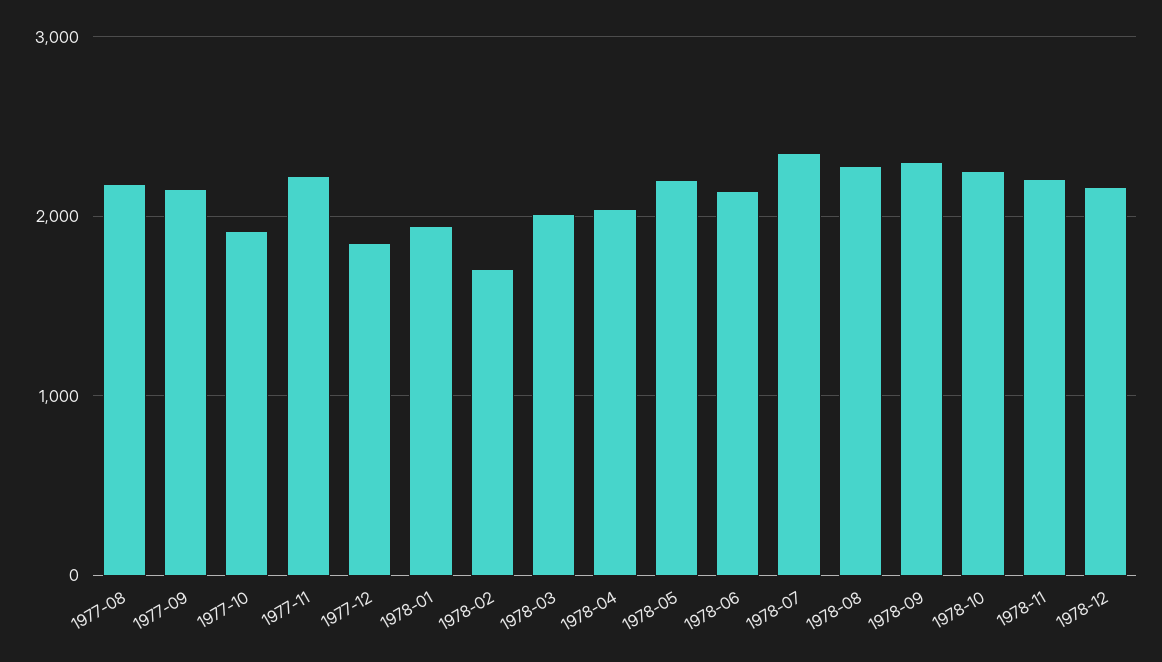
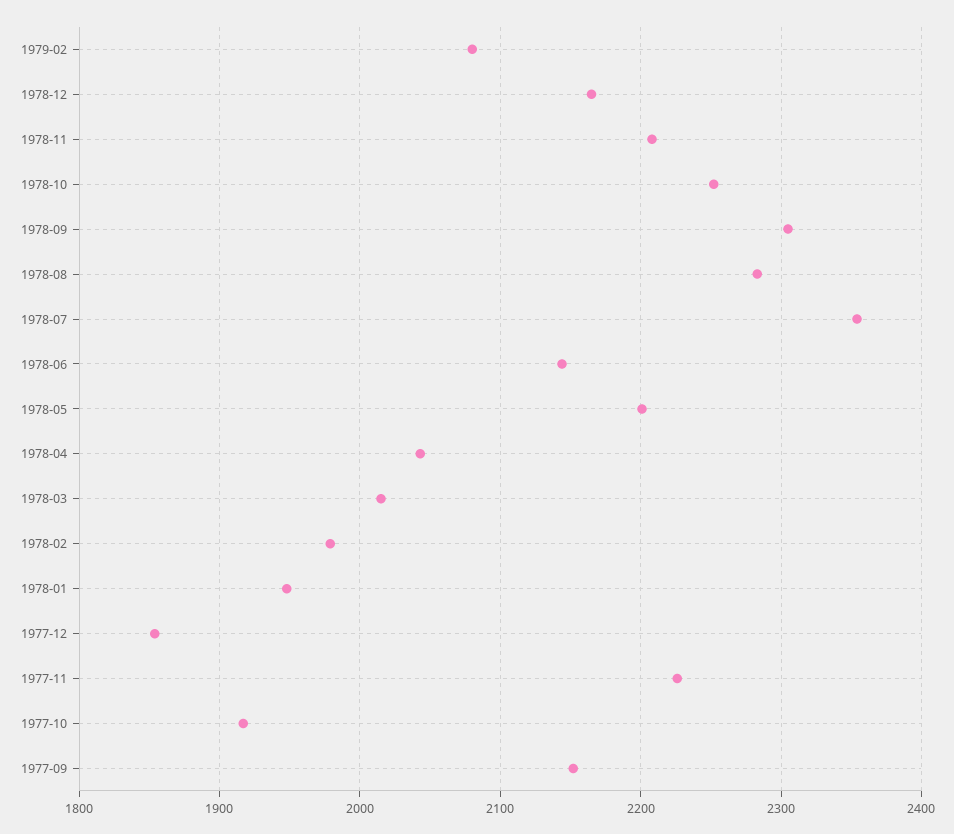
1977-08: 2200 -> none
1978-02: 1700 -> 1980
1979-02: none -> 2080

